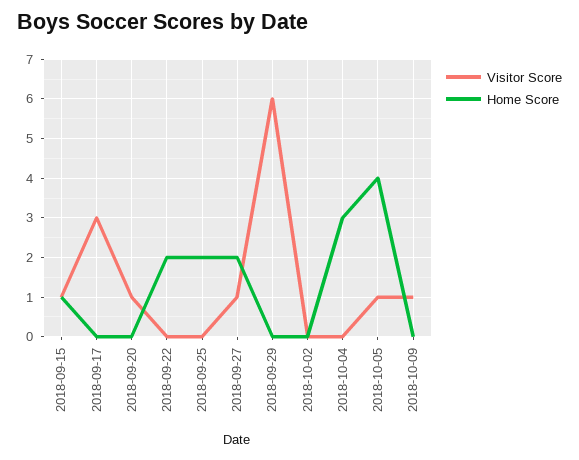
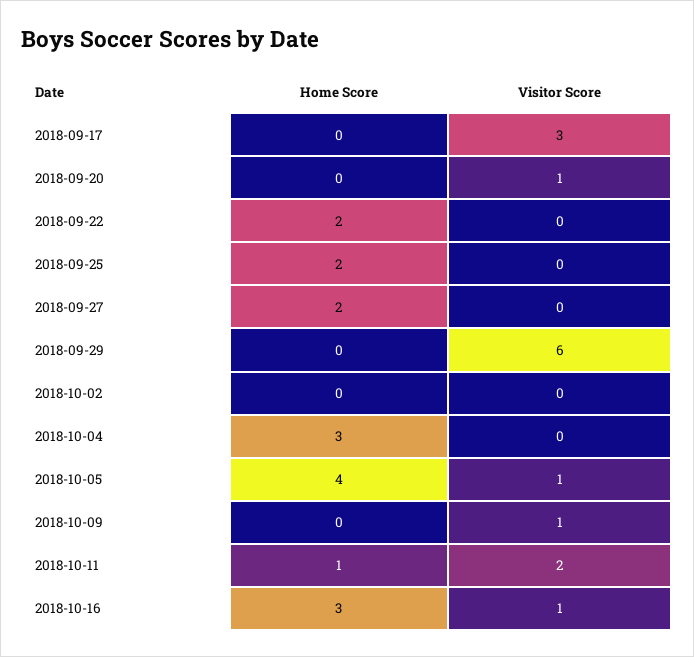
Visitor Score, 2018-09-15: 1 -> none
Home Score, 2018-09-15: 1 -> none
Visitor Score, 2018-09-27: 1 -> 0
Home Score, 2018-10-11: none -> 1
Visitor Score, 2018-10-11: none -> 2
Home Score, 2018-10-16: none -> 3
Visitor Score, 2018-10-16: none -> 1

